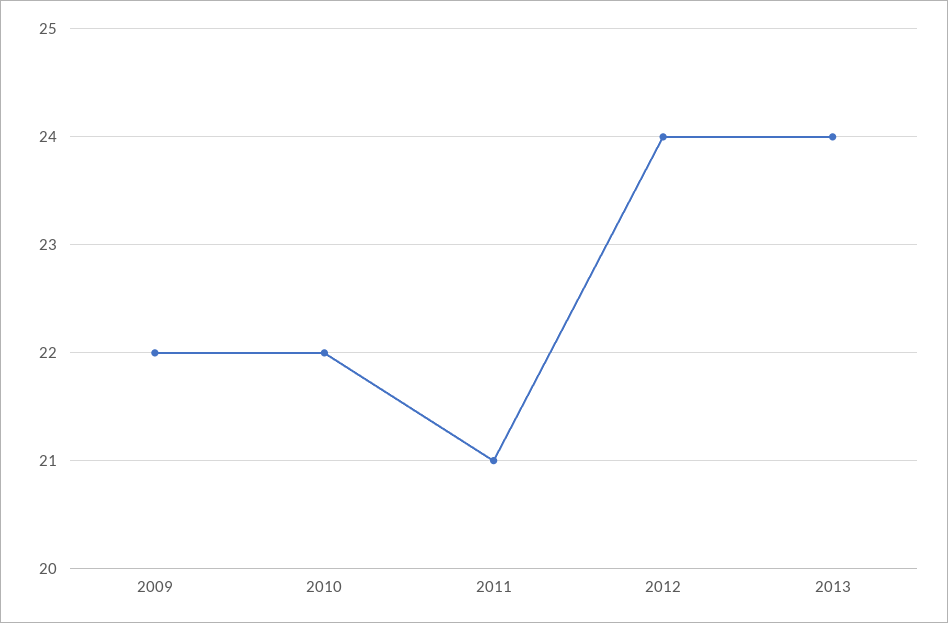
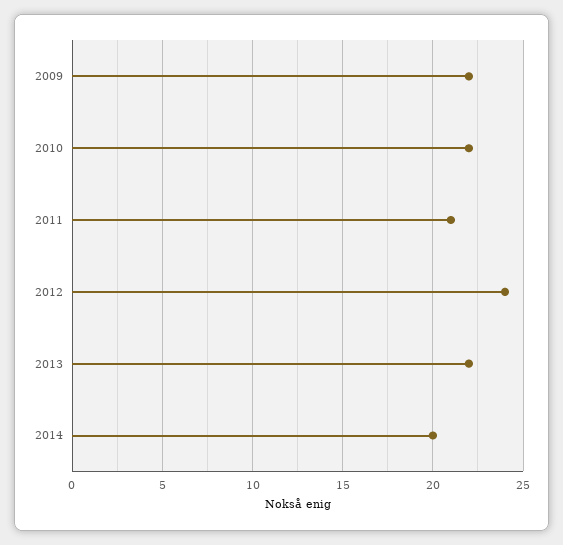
2013: 24 -> 22
2014: none -> 20

